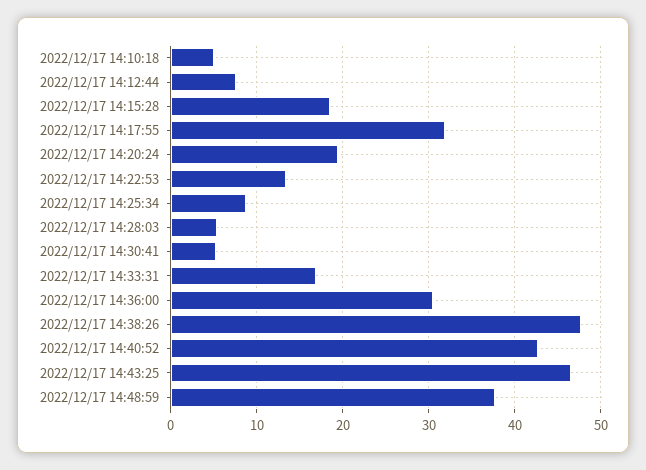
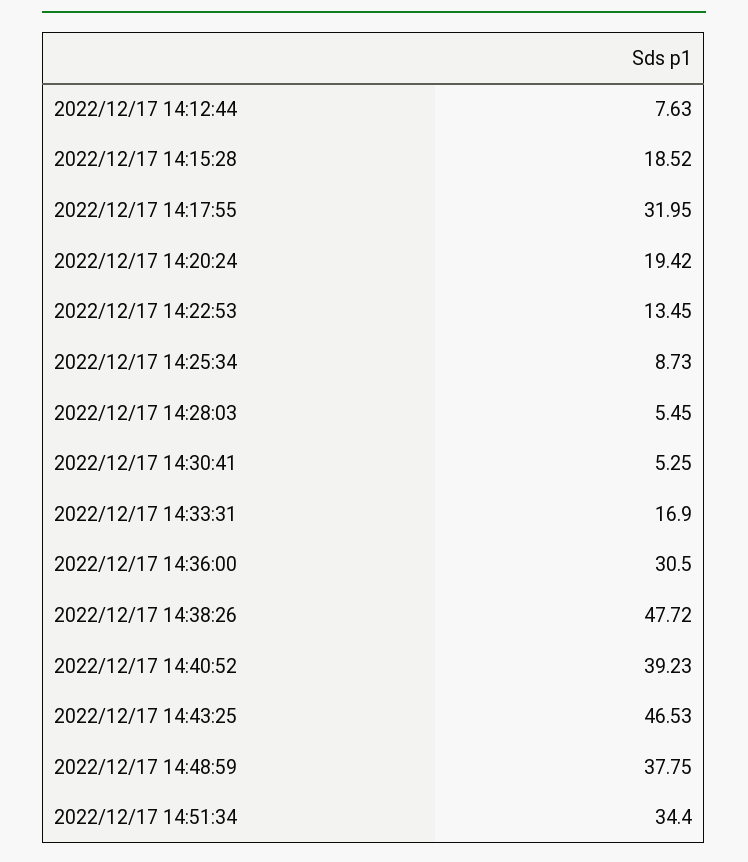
2022/12/17 14:10:18: 5 -> none
2022/12/17 14:40:52: 43 -> 39.23
2022/12/17 14:51:34: none -> 34.4

